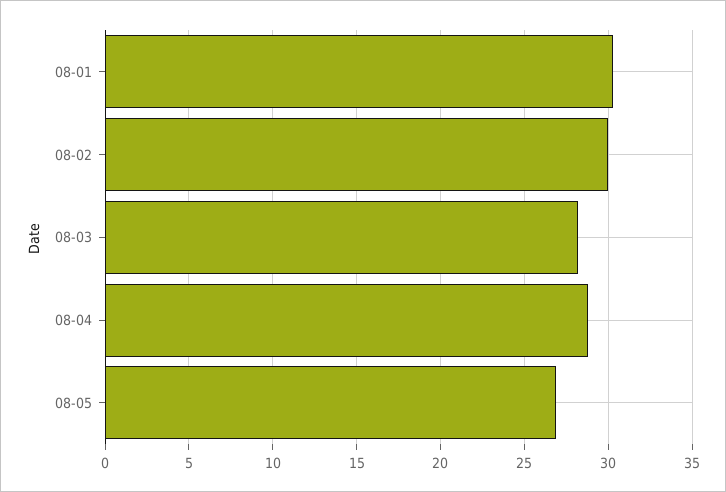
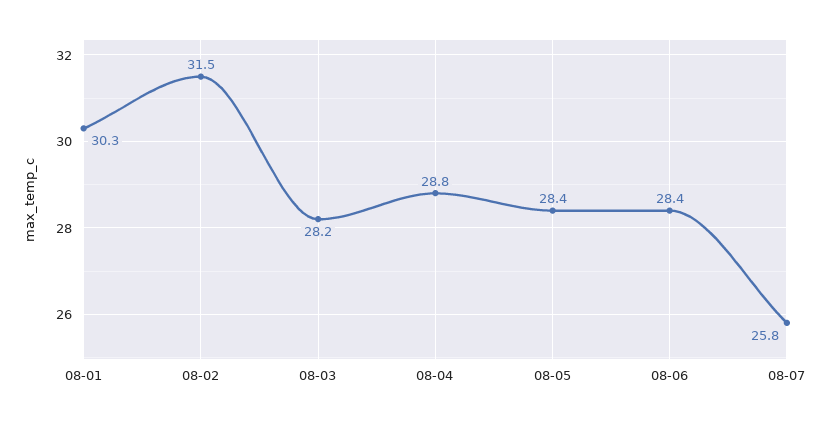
08-02: 30 -> 31.5
08-05: 27 -> 28.4
08-06: none -> 28.4
08-07: none -> 25.8

